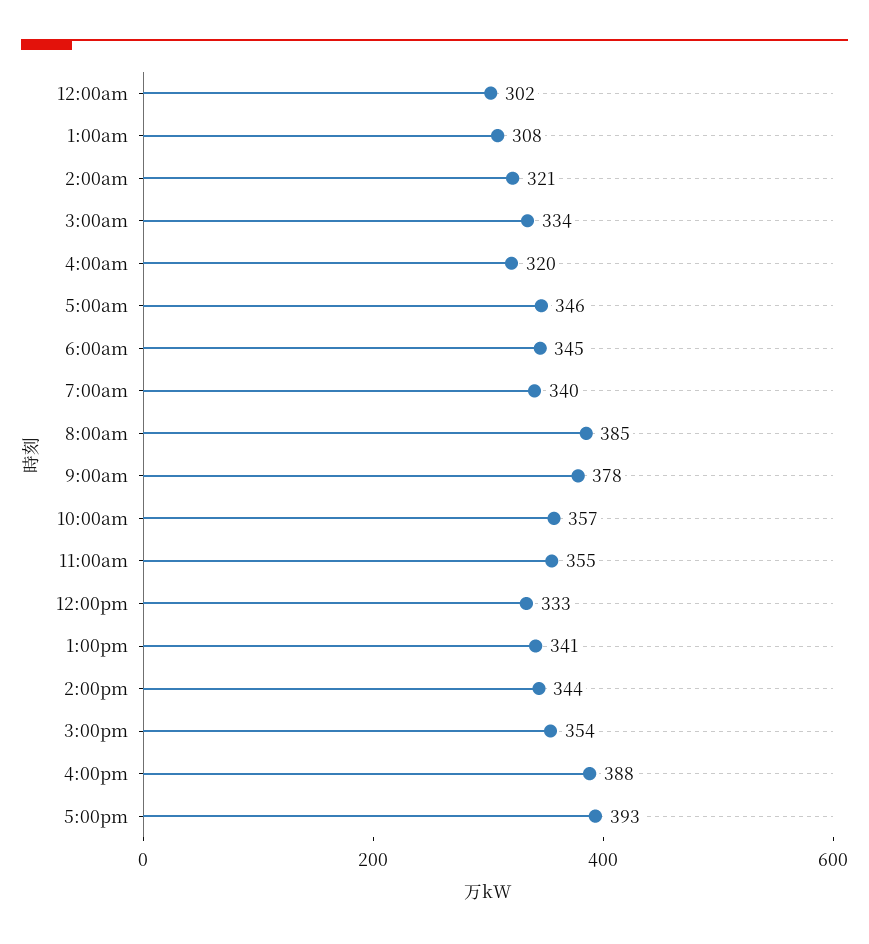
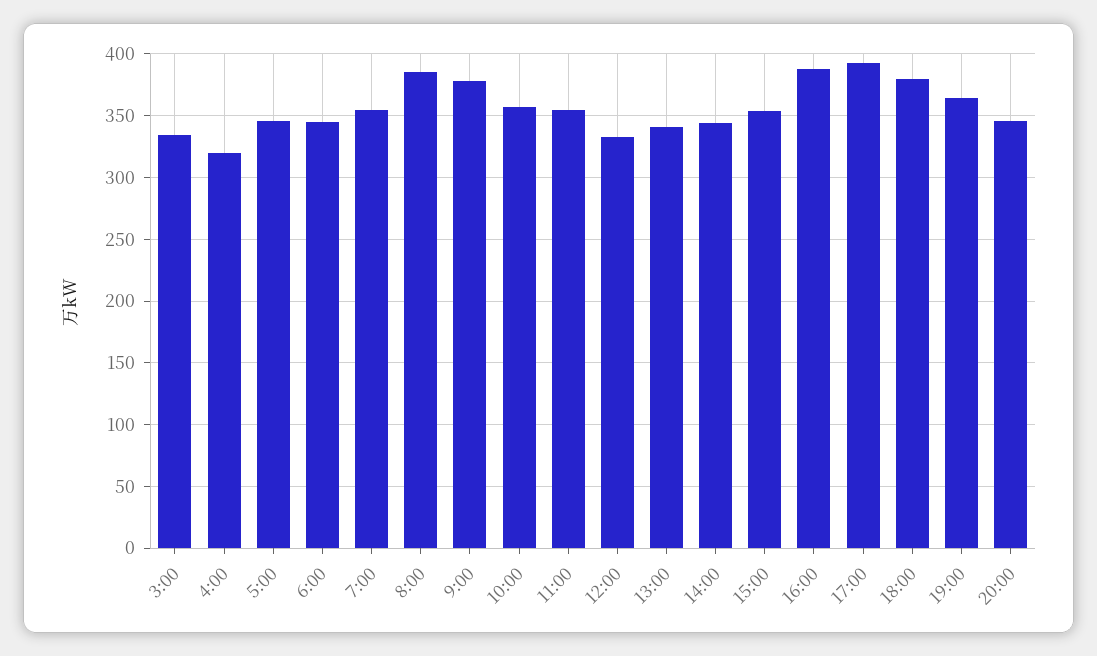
12:00am: 302 -> none
1:00am: 308 -> none
2:00am: 321 -> none
7:00am: 340 -> 355
18:00: none -> 380
19:00: none -> 365
20:00: none -> 345

